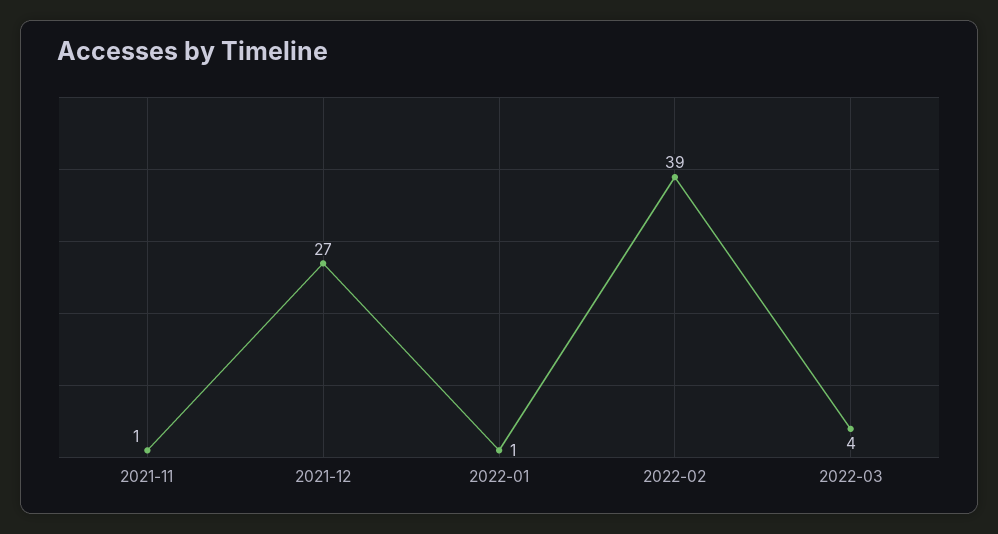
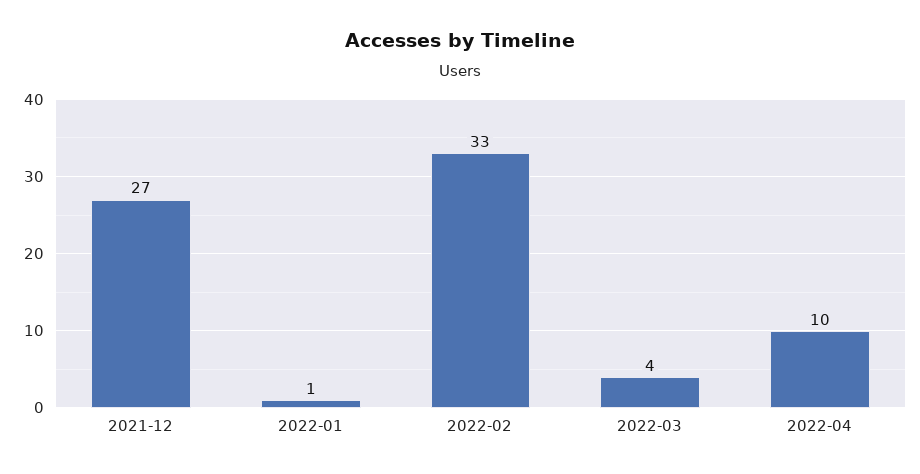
2021-11: 1 -> none
2022-02: 39 -> 33
2022-04: none -> 10

